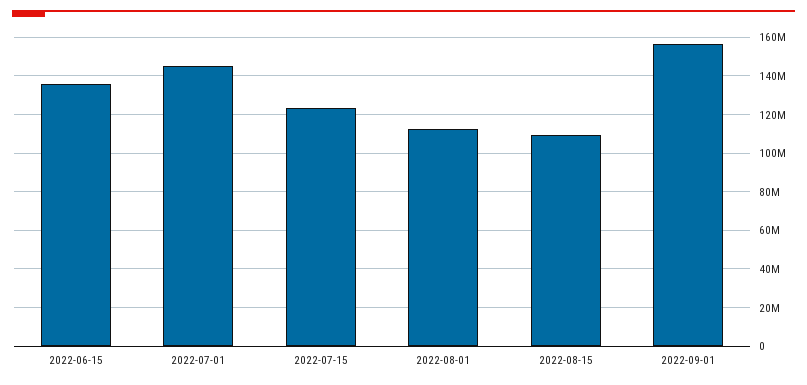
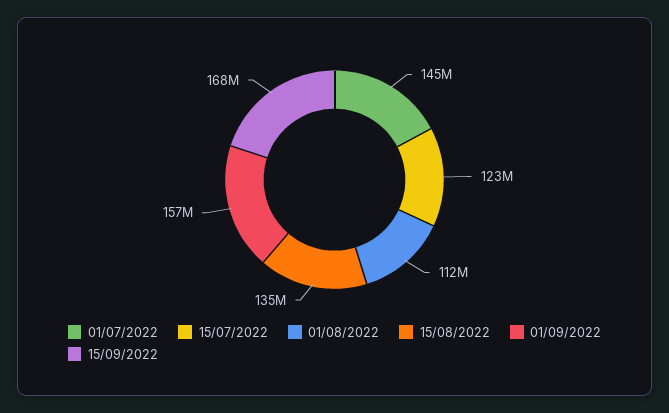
2022-06-15: 135000000 -> none
2022-08-15: 110000000 -> 135000000
15/09/2022: none -> 168000000

